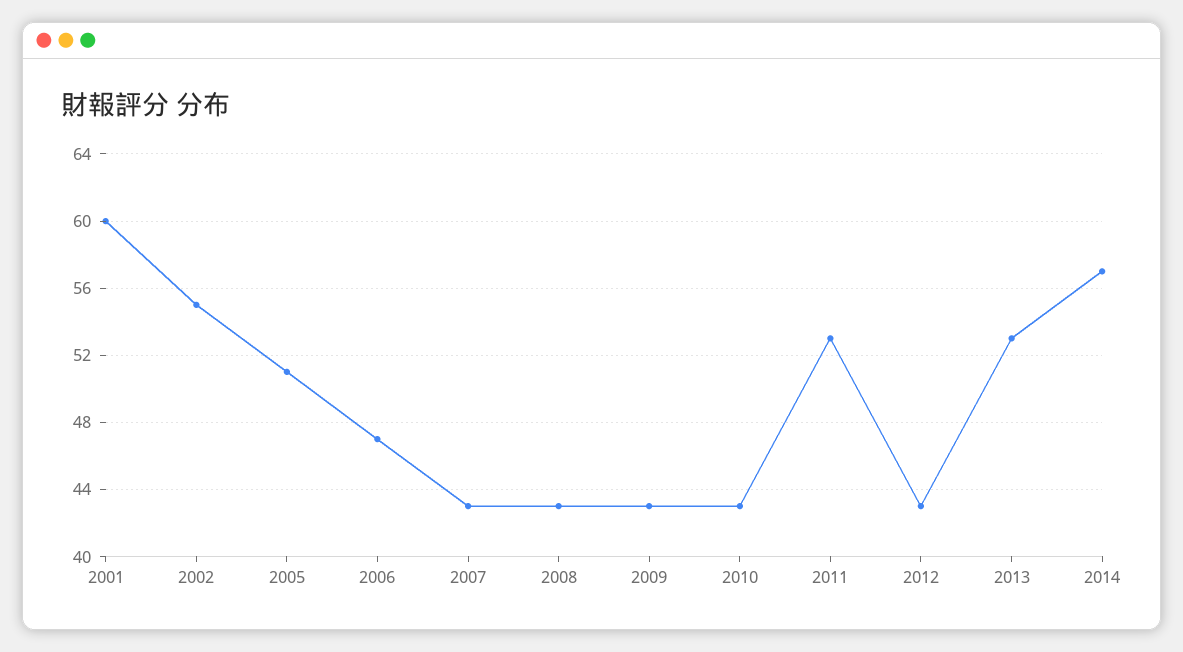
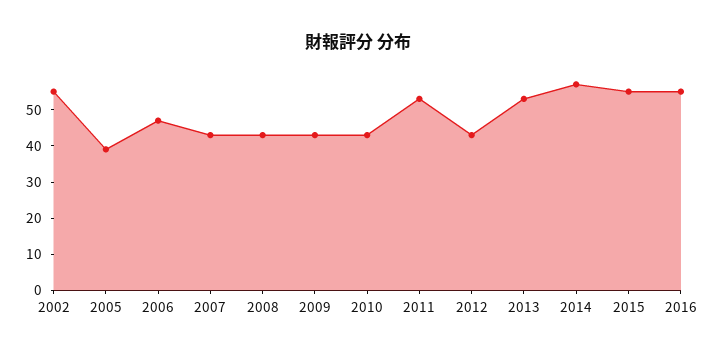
2001: 60 -> none
2005: 51 -> 40
2015: none -> 55
2016: none -> 55

